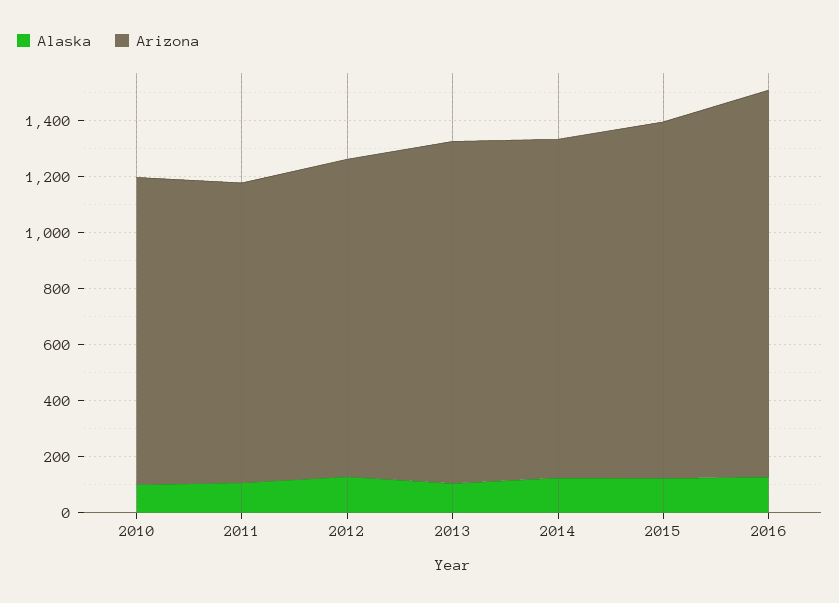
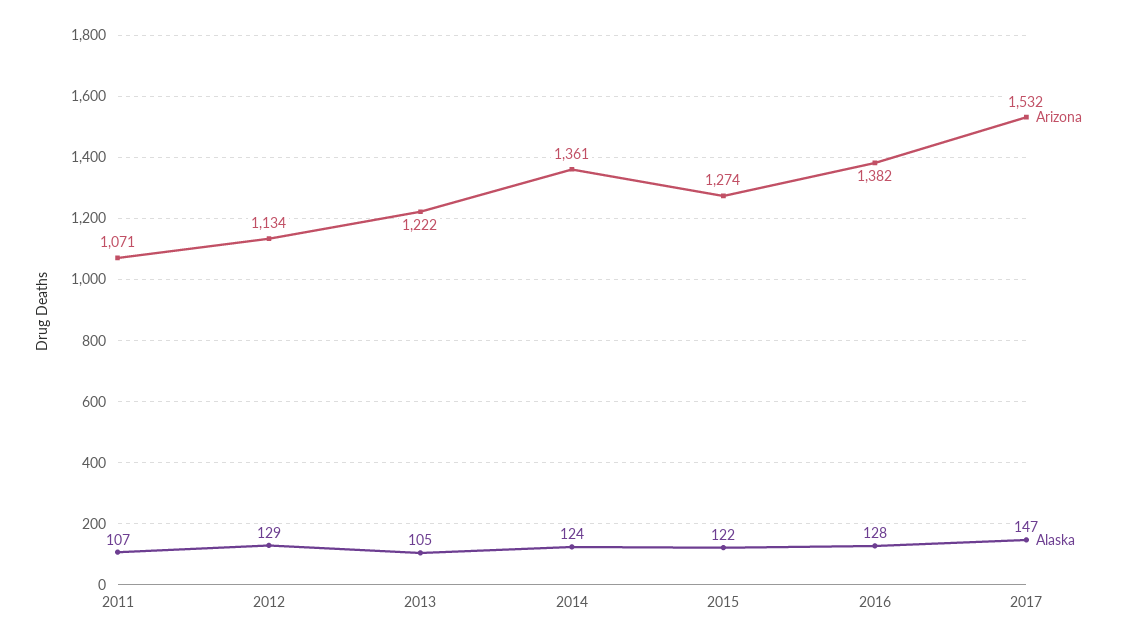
Alaska, 2010: 100 -> none
Arizona, 2010: 1100 -> none
Arizona, 2014: 1200 -> 1361
Arizona, 2017: none -> 1532
Alaska, 2017: none -> 147

